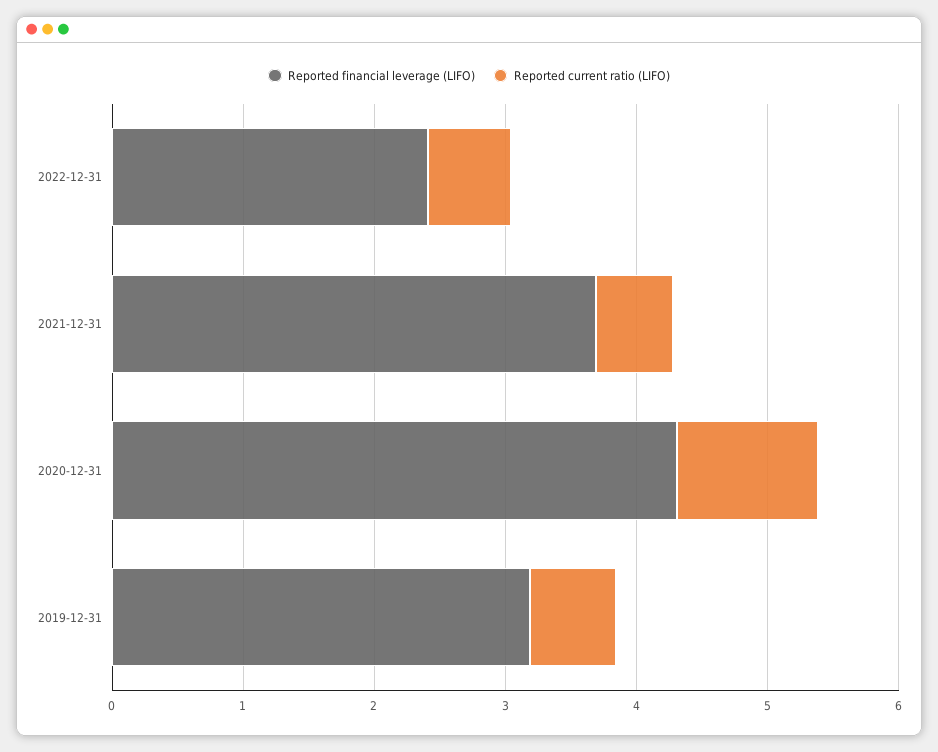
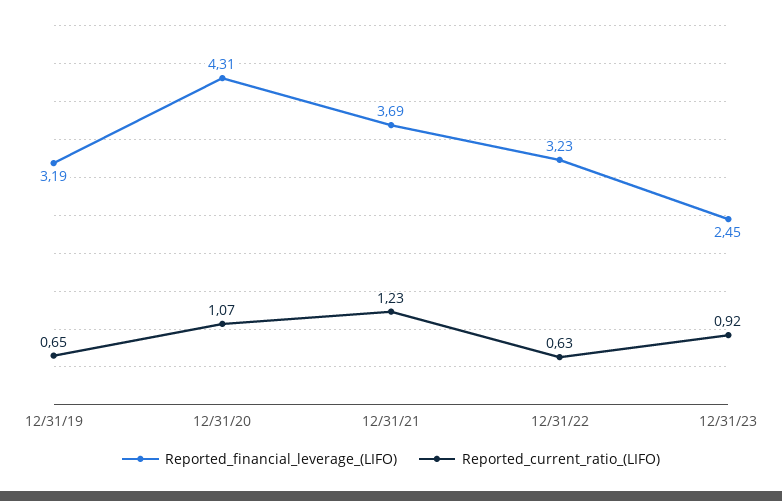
Reported financial leverage (LIFO), 2022-12-31: 2.4 -> 3.23
Reported current ratio (LIFO), 2021-12-31: 0.6 -> 1.23
Reported financial leverage (LIFO), 12/31/23: none -> 2.45
Reported current ratio (LIFO), 12/31/23: none -> 0.92

